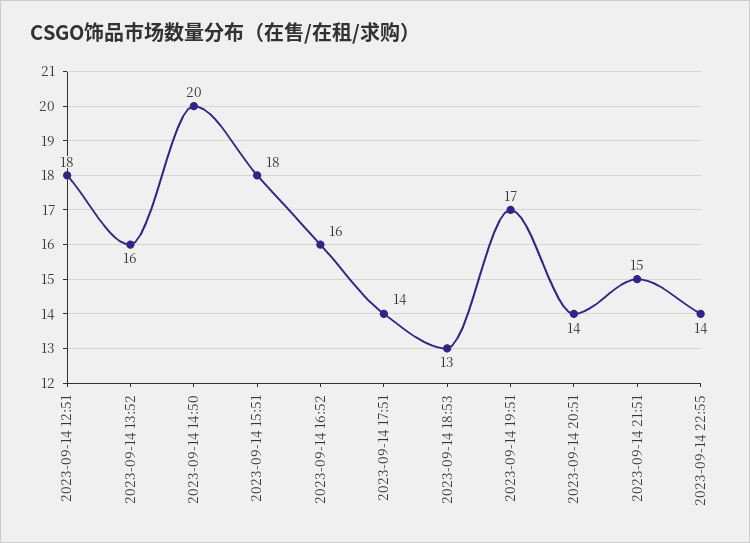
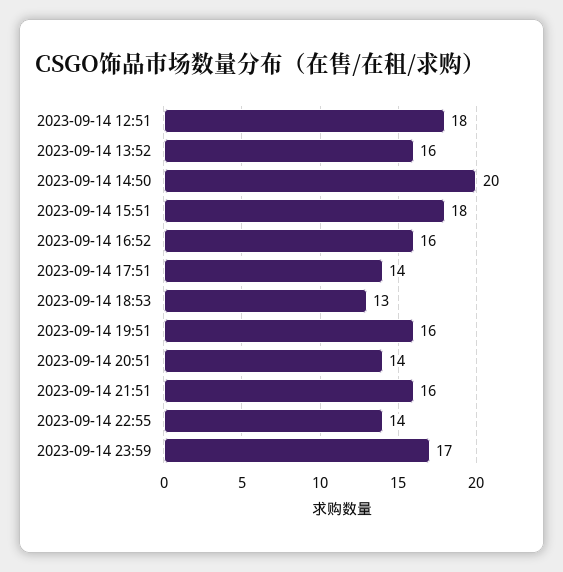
2023-09-14 19:51: 17 -> 16
2023-09-14 21:51: 15 -> 16
2023-09-14 23:59: none -> 17

